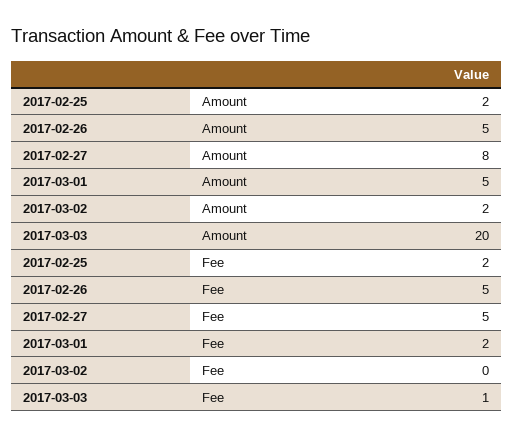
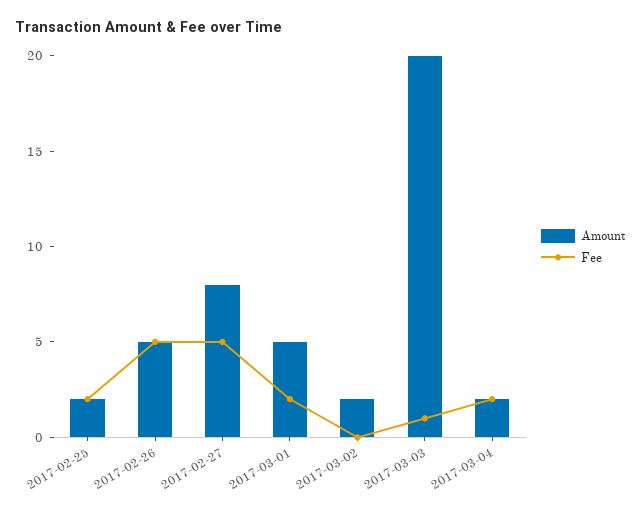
Amount, 2017-03-04: none -> 2
Fee, 2017-03-04: none -> 2

